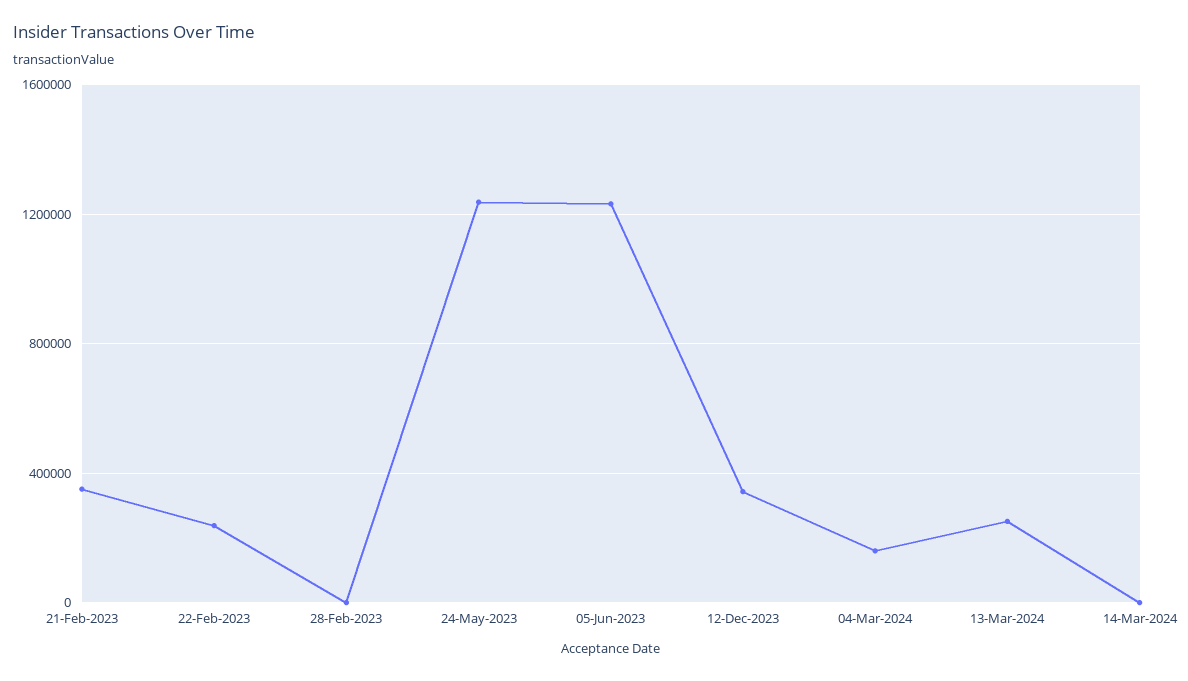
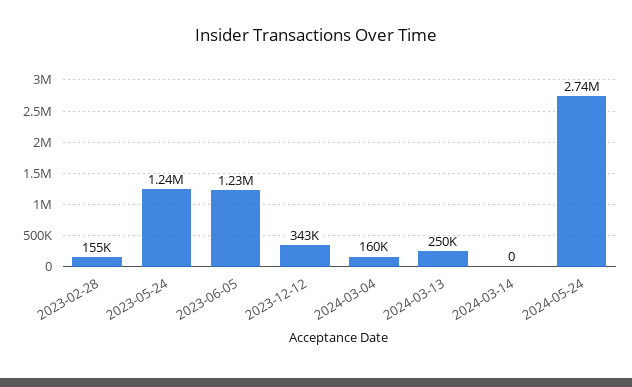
21-Feb-2023: 350000 -> none
22-Feb-2023: 250000 -> none
28-Feb-2023: 0 -> 155000
2024-05-24: none -> 2740000

